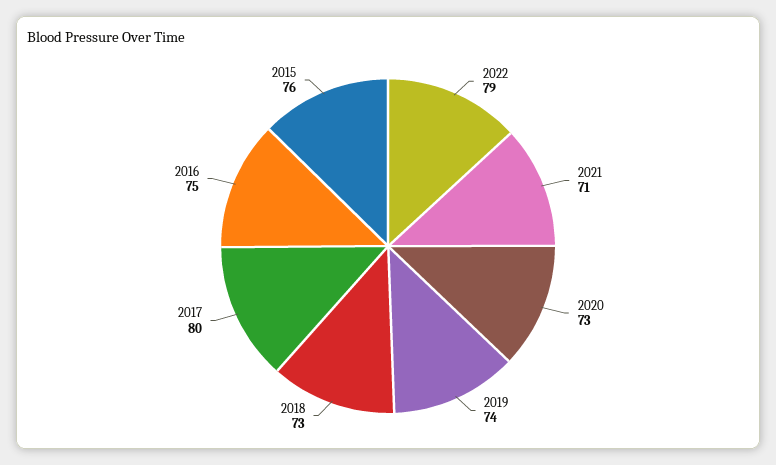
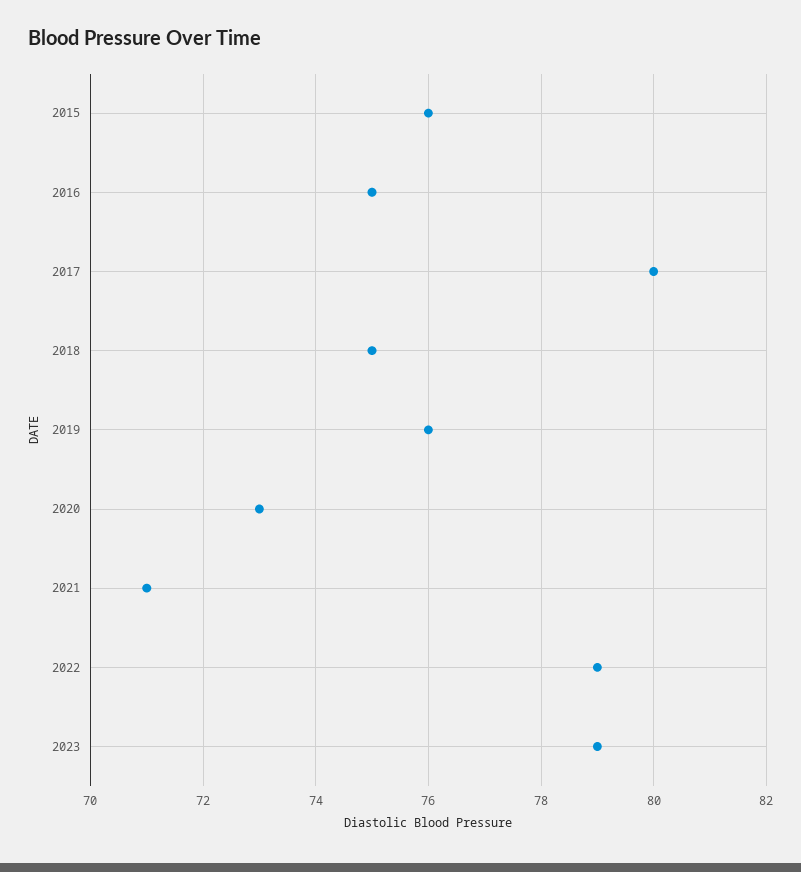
2019: 74 -> 76
2018: 73 -> 75
2023: none -> 79

